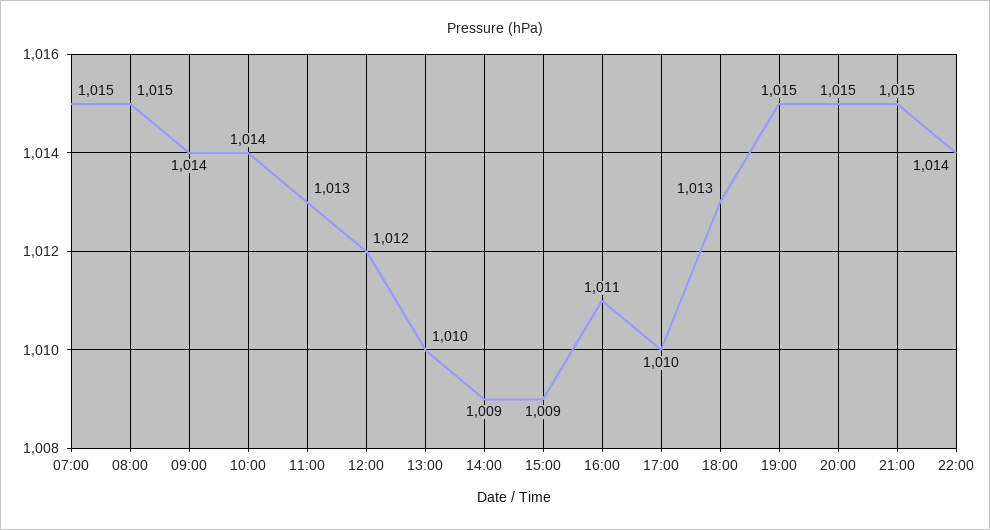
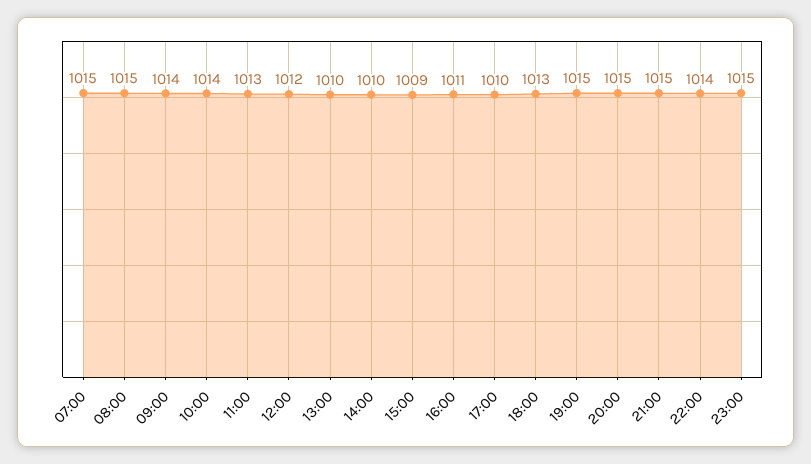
14:00: 1009 -> 1010
23:00: none -> 1015

